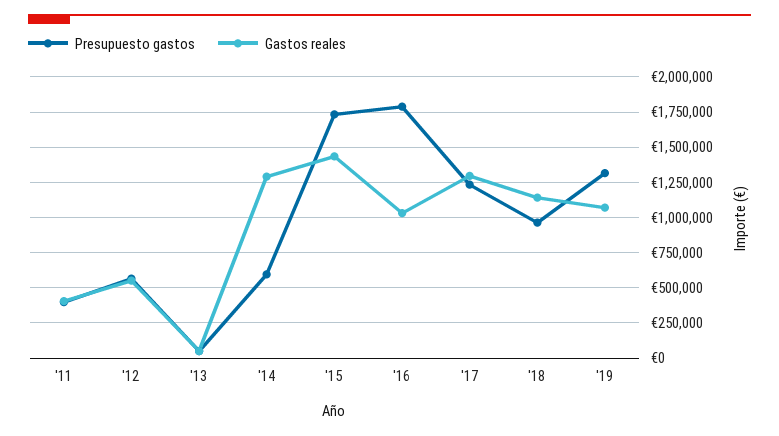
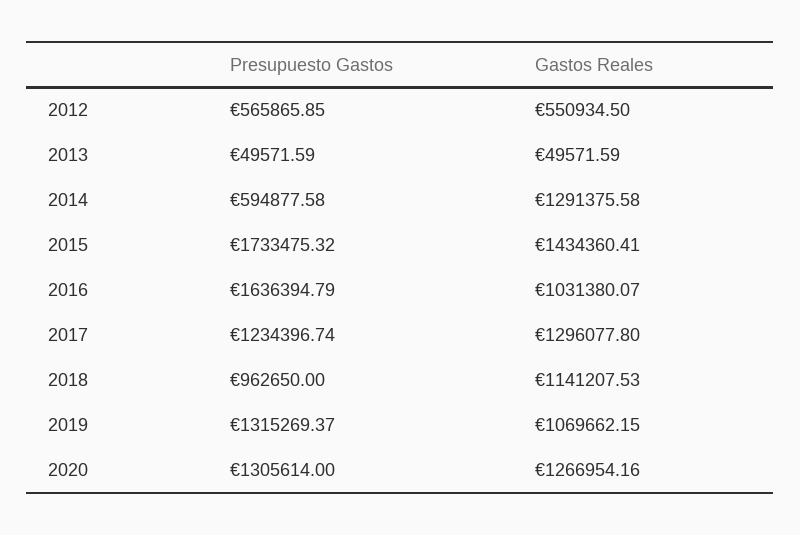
Presupuesto gastos, '11: 400000 -> none
Gastos reales, '11: 400000 -> none
Presupuesto gastos, '16: 1800000 -> 1636394.79
Presupuesto gastos, 2020: none -> 1305614
Gastos reales, 2020: none -> 1266954.16

